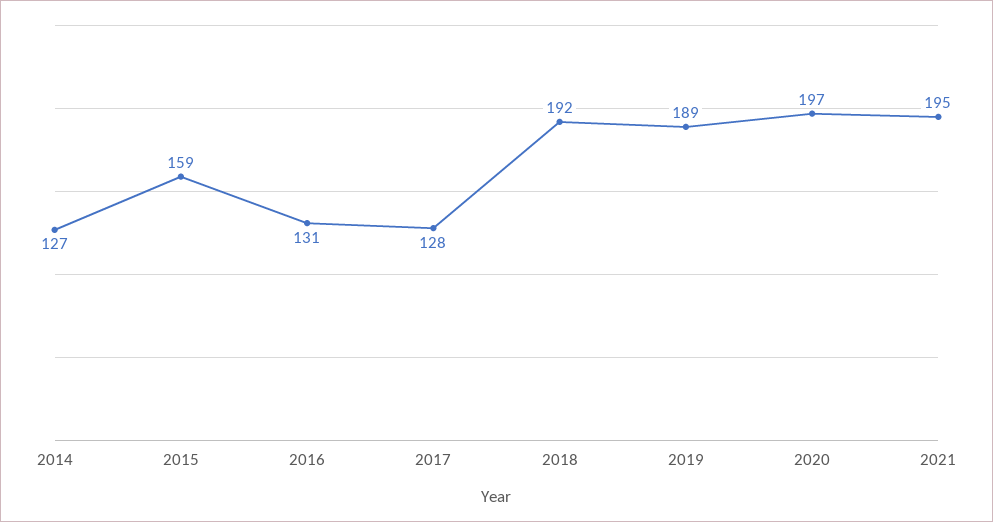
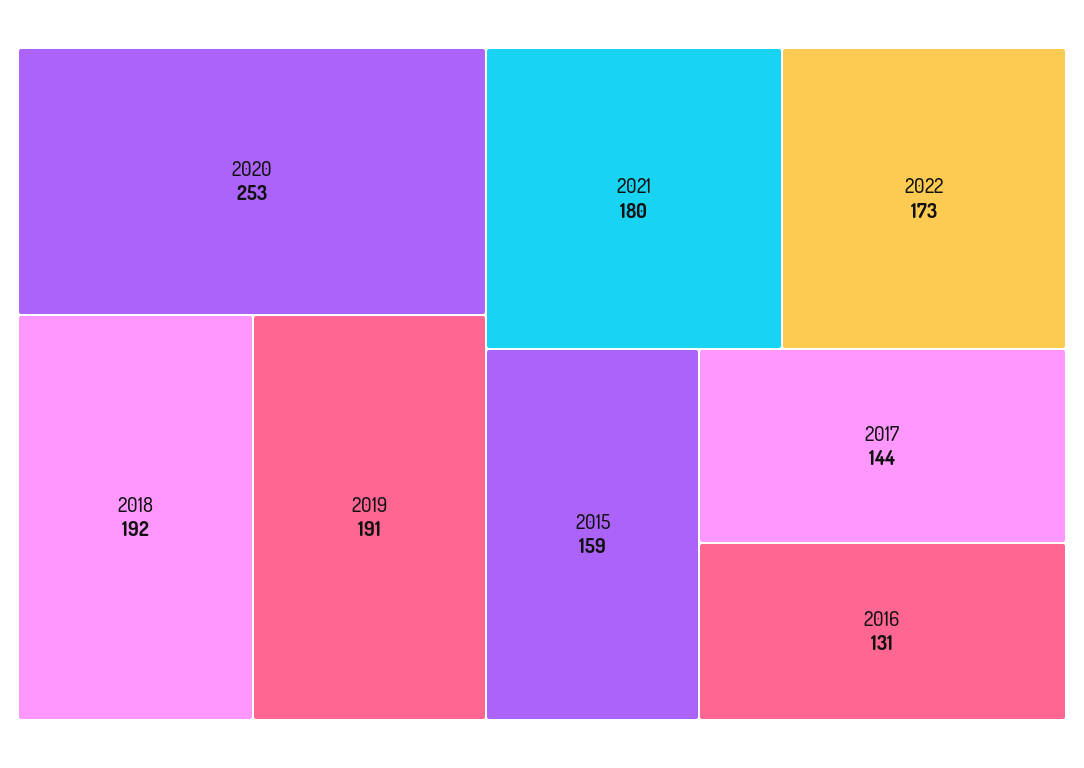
2014: 127 -> none
2017: 128 -> 144
2019: 189 -> 191
2020: 197 -> 253
2021: 195 -> 180
2022: none -> 173

